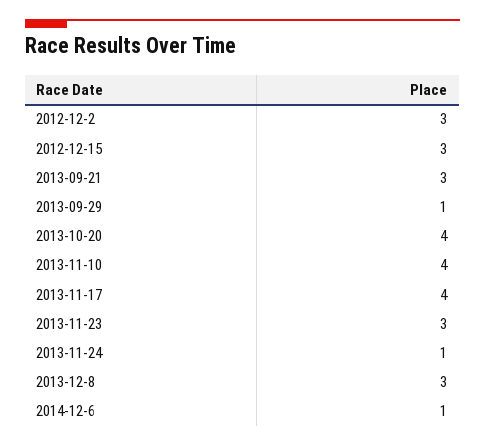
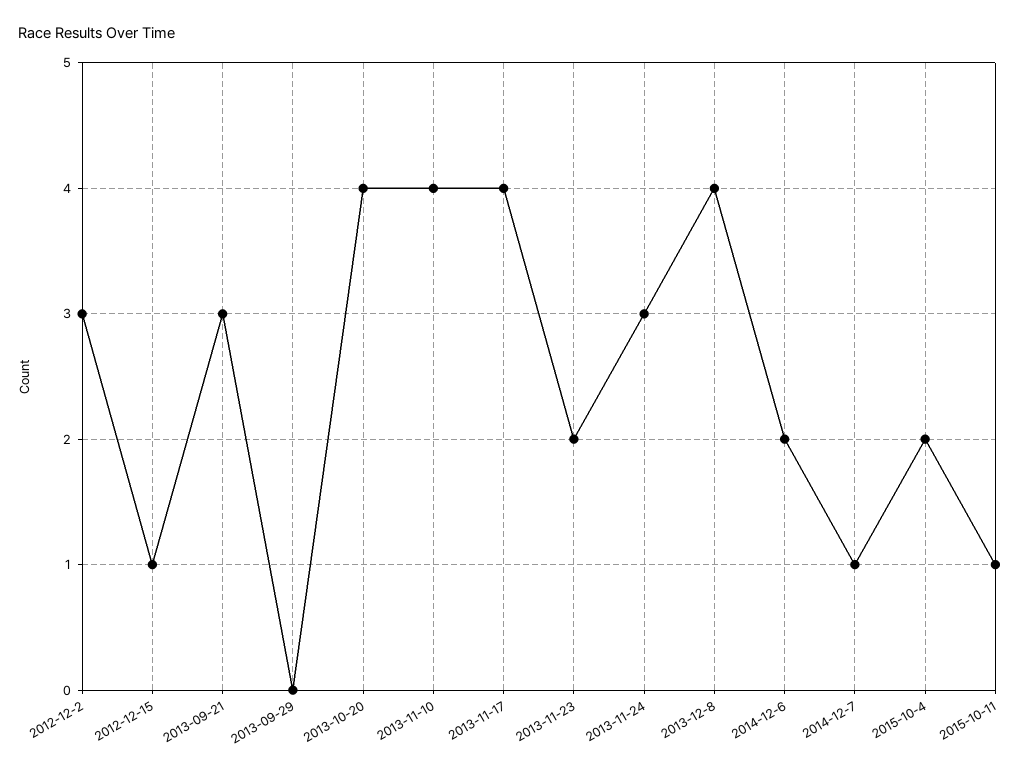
2012-12-15: 3 -> 1
2013-09-29: 1 -> 0
2013-11-23: 3 -> 2
2013-11-24: 1 -> 3
2013-12-8: 3 -> 4
2014-12-6: 1 -> 2
2014-12-7: none -> 1
2015-10-4: none -> 2
2015-10-11: none -> 1

